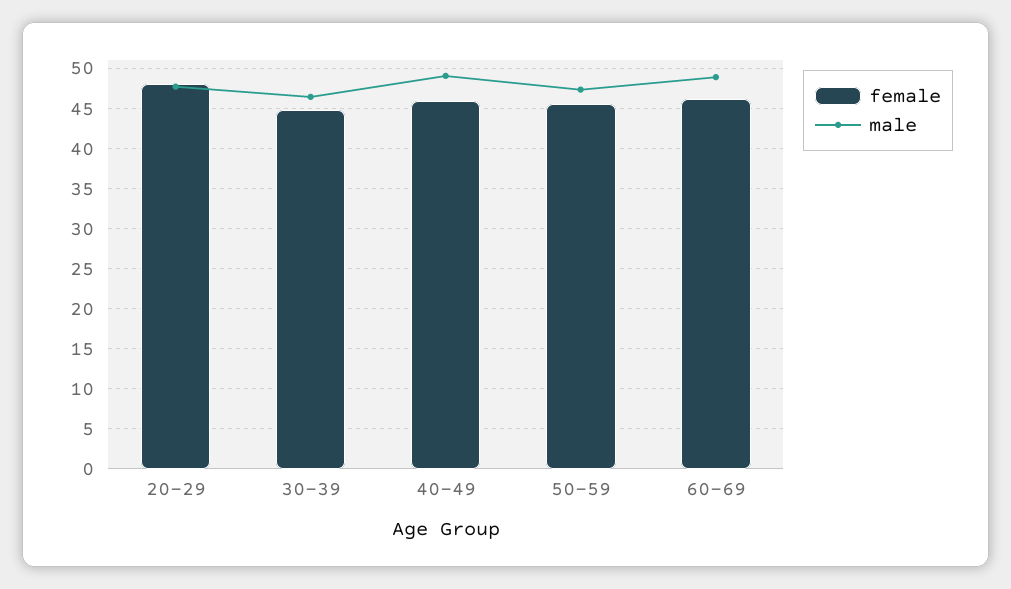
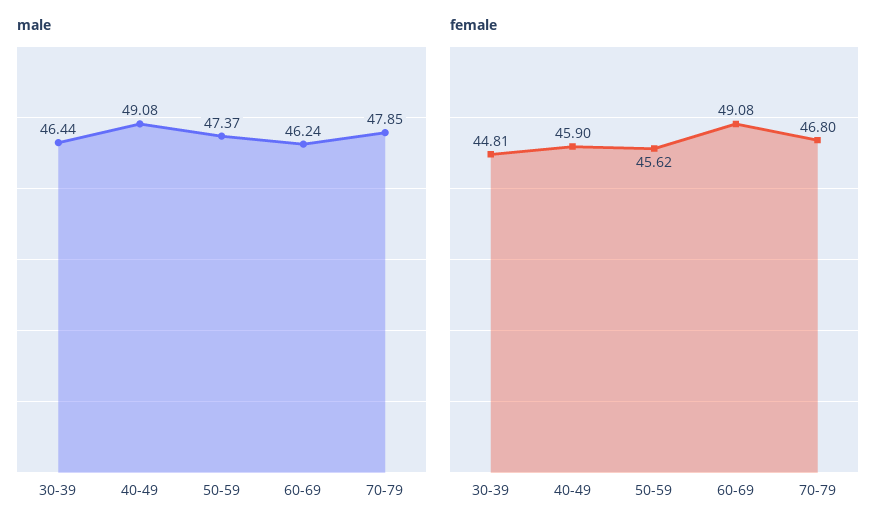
female, 20-29: 48 -> none
male, 20-29: 48 -> none
female, 60-69: 46 -> 49.08
male, 60-69: 49 -> 46.24
male, 70-79: none -> 47.85
female, 70-79: none -> 46.8

